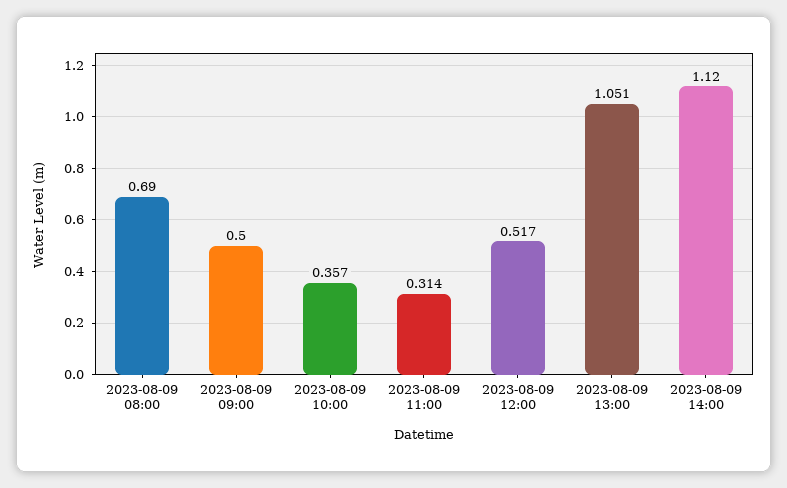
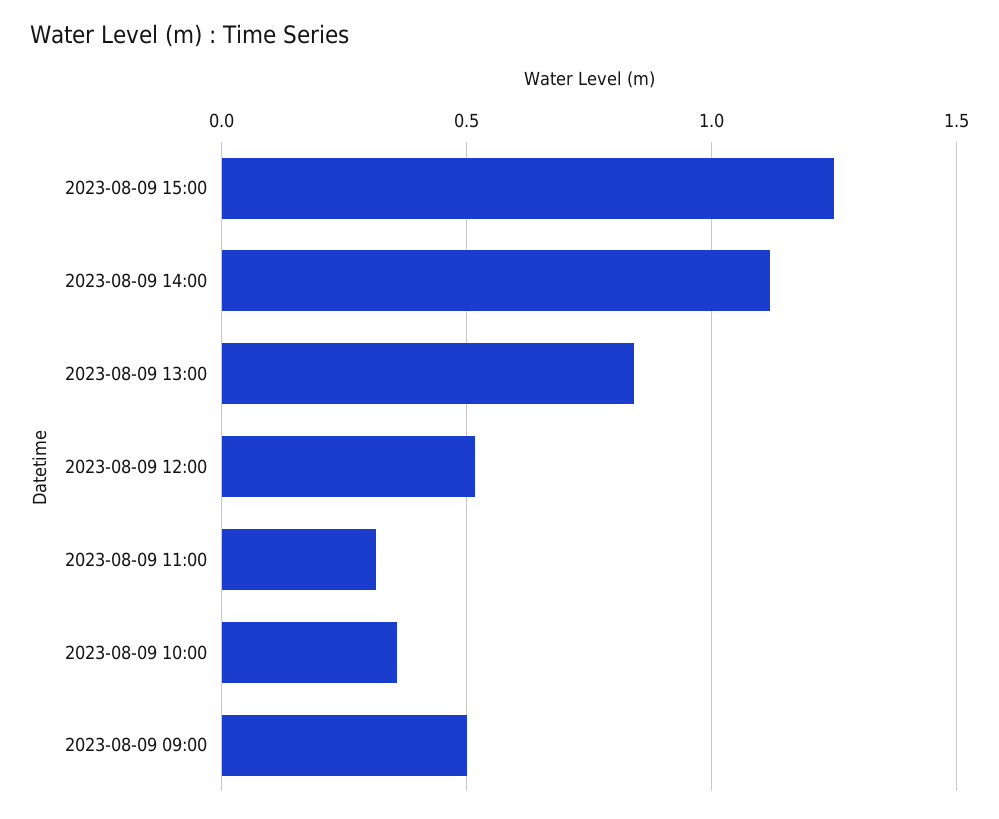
2023-08-09 08:00: 0.69 -> none
2023-08-09 13:00: 1.051 -> 0.85
2023-08-09 15:00: none -> 1.25

